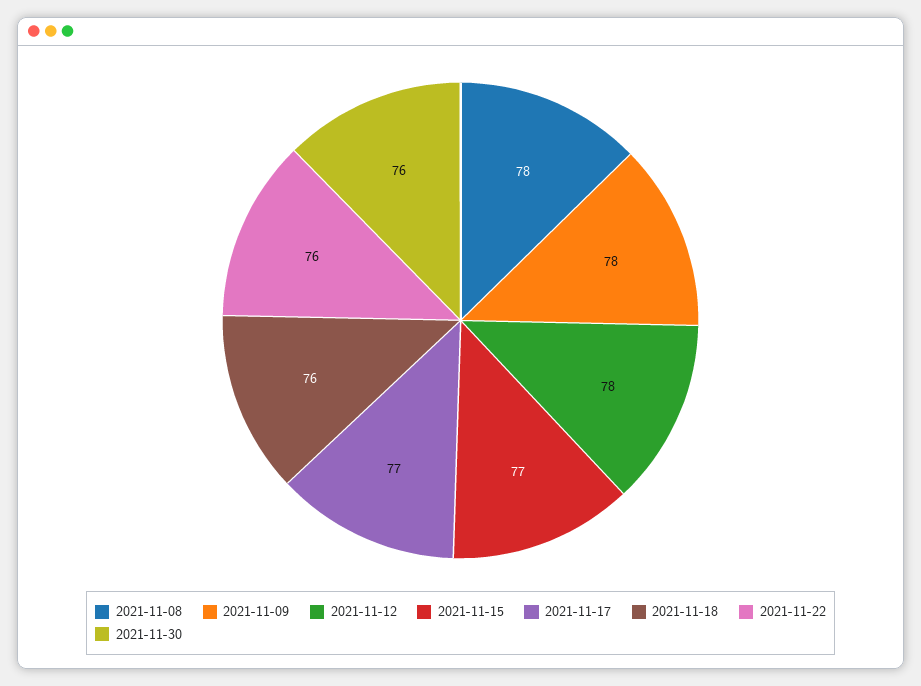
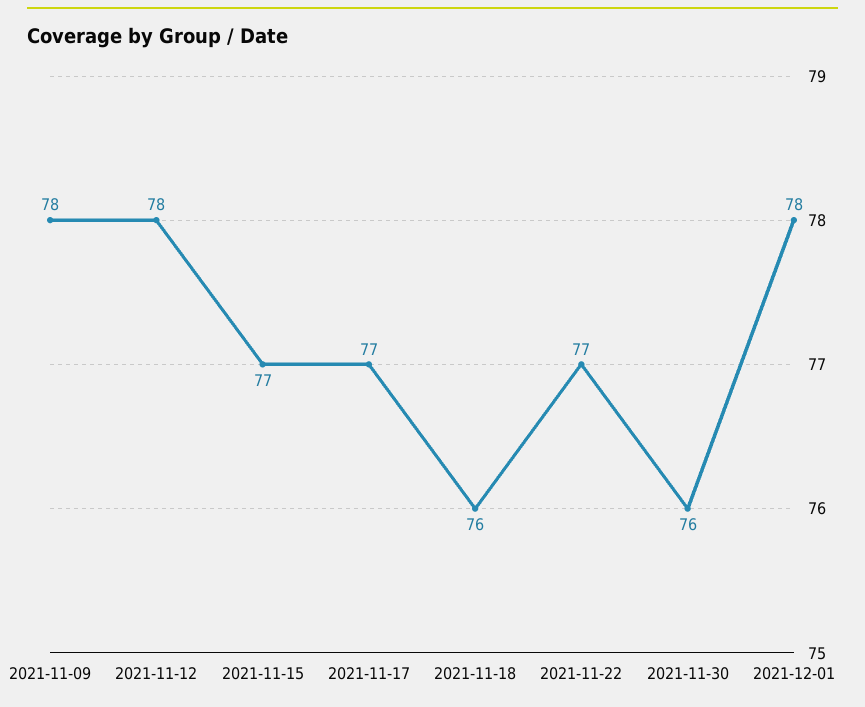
2021-11-08: 78 -> none
2021-11-22: 76 -> 77
2021-12-01: none -> 78

